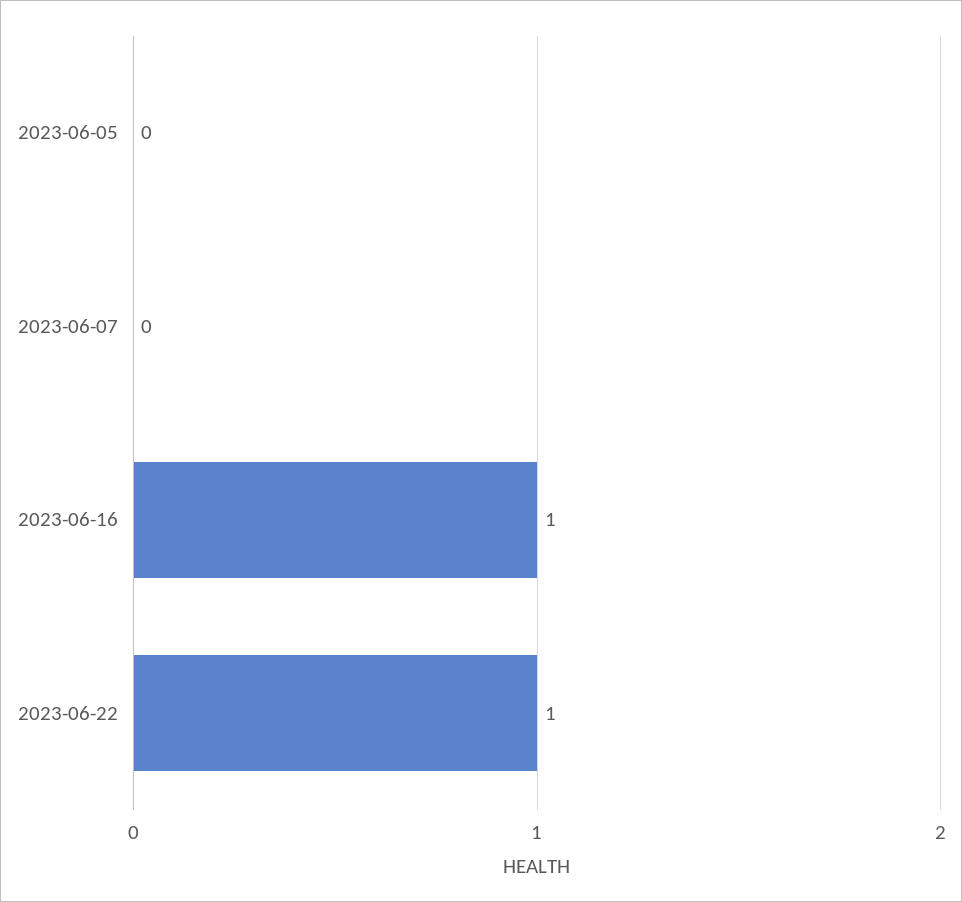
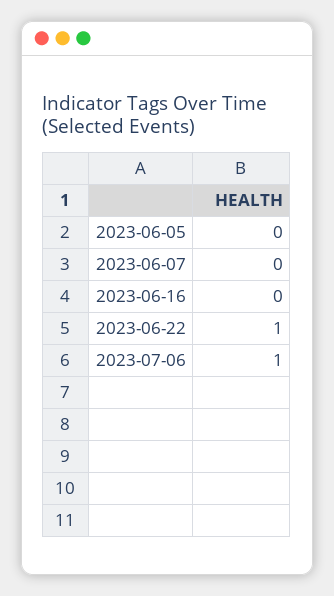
2023-06-16: 1 -> 0
2023-07-06: none -> 1

